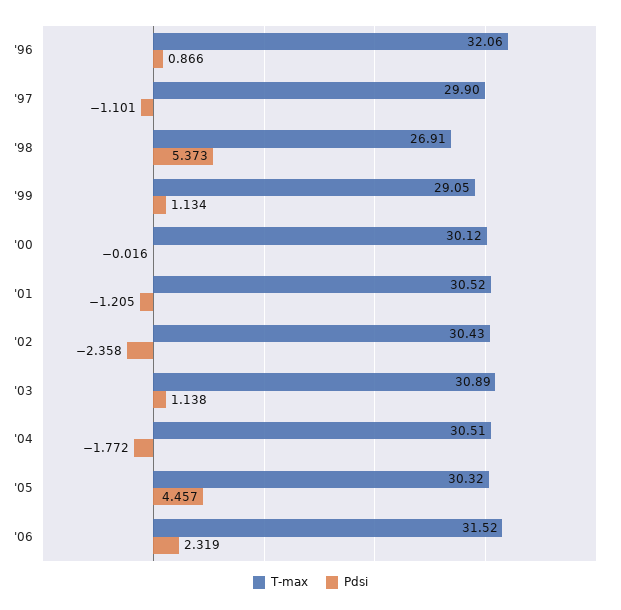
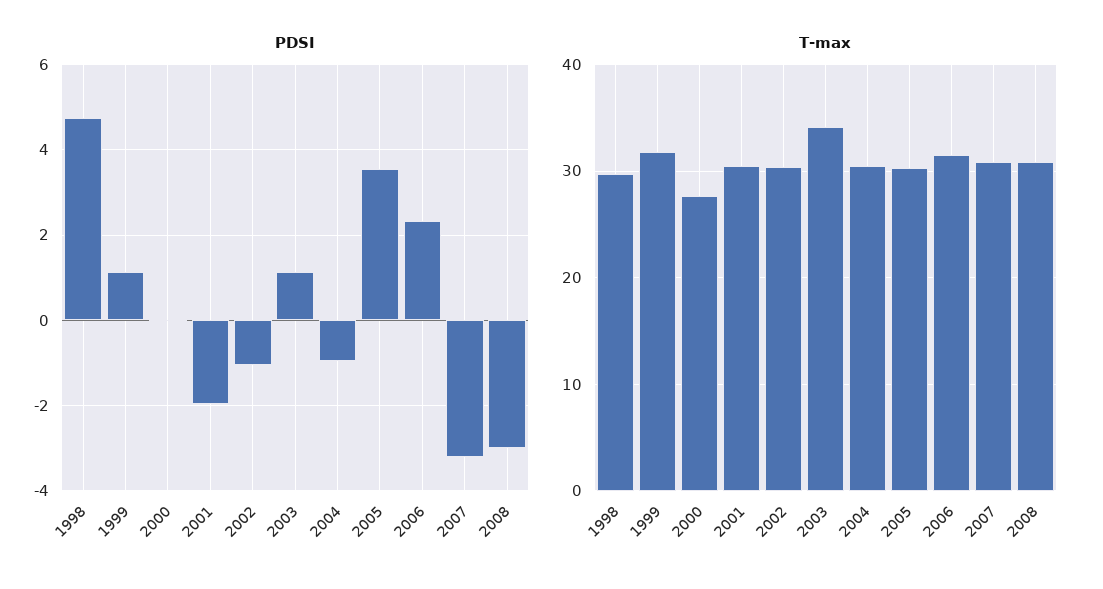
T-max, '96: 32.06 -> none
Pdsi, '96: 0.866 -> none
T-max, '97: 29.9 -> none
Pdsi, '97: -1.101 -> none
T-max, '98: 26.91 -> 30
Pdsi, '98: 5.373 -> 4.8
T-max, '99: 29.05 -> 32
T-max, '00: 30.12 -> 28
Pdsi, '01: -1.205 -> -2
Pdsi, '02: -2.358 -> -1
T-max, '03: 30.89 -> 34
Pdsi, '04: -1.772 -> -1
Pdsi, '05: 4.457 -> 3.6
Pdsi, 2007: none -> -3.2
Pdsi, 2008: none -> -3
T-max, 2007: none -> 31
T-max, 2008: none -> 31

